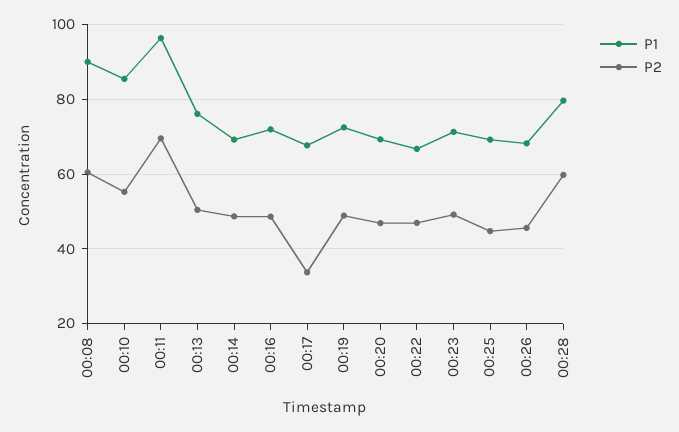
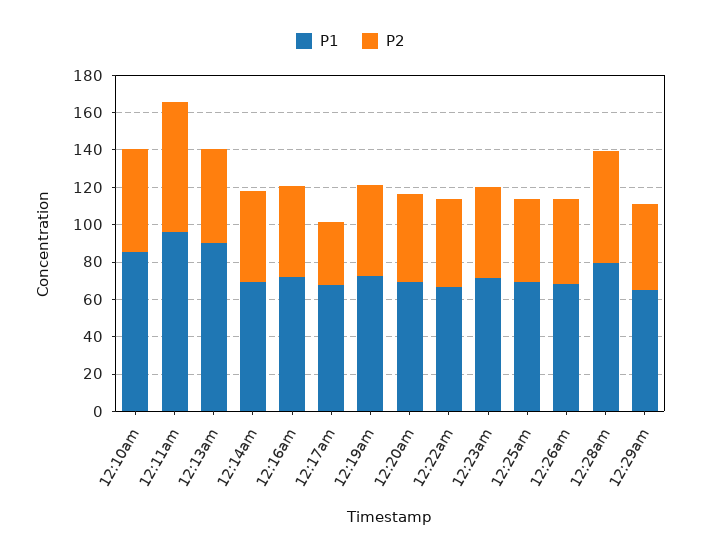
P1, 00:08: 90 -> none
P2, 00:08: 60 -> none
P1, 00:13: 76 -> 90
P1, 12:29am: none -> 65
P2, 12:29am: none -> 45

